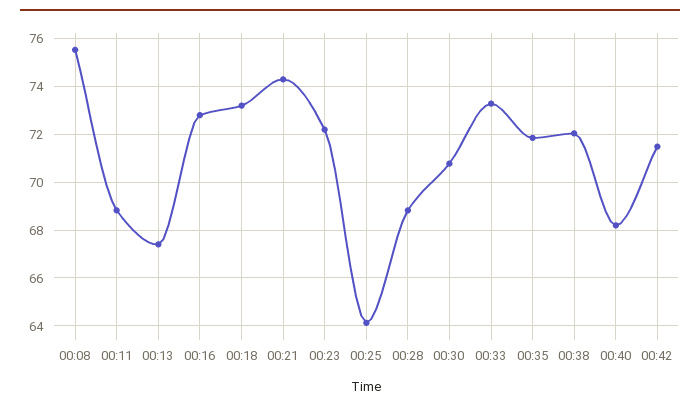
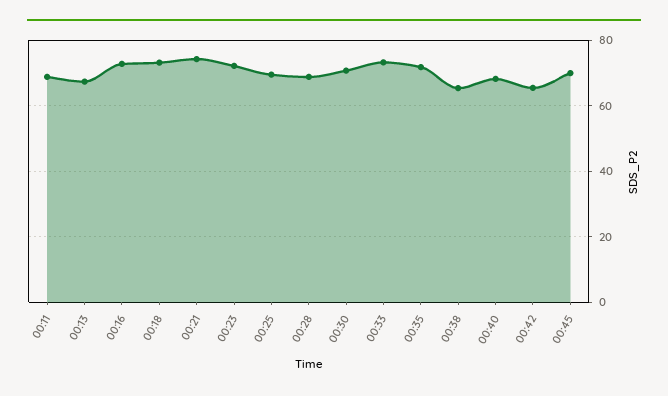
00:08: 75.5 -> none
00:25: 64 -> 70
00:38: 72 -> 66
00:42: 71.5 -> 66
00:45: none -> 70

